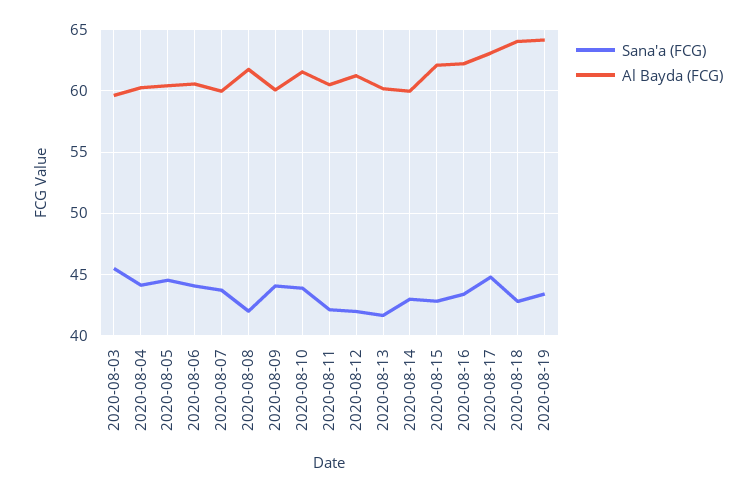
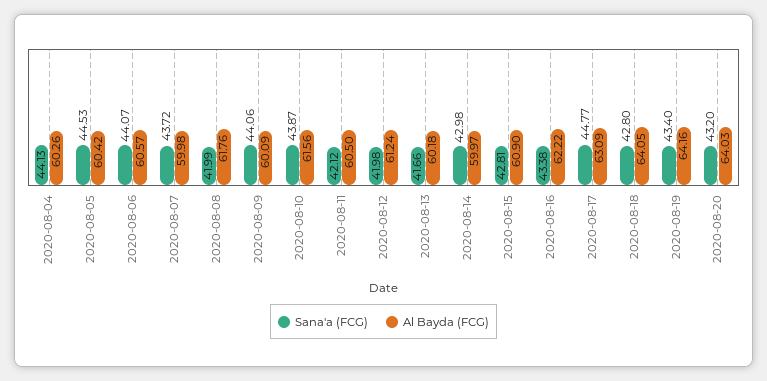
Sana'a (FCG), 2020-08-03: 45.5 -> none
Al Bayda (FCG), 2020-08-03: 59.5 -> none
Al Bayda (FCG), 2020-08-15: 62 -> 60.9
Sana'a (FCG), 2020-08-20: none -> 43.2
Al Bayda (FCG), 2020-08-20: none -> 64.03

